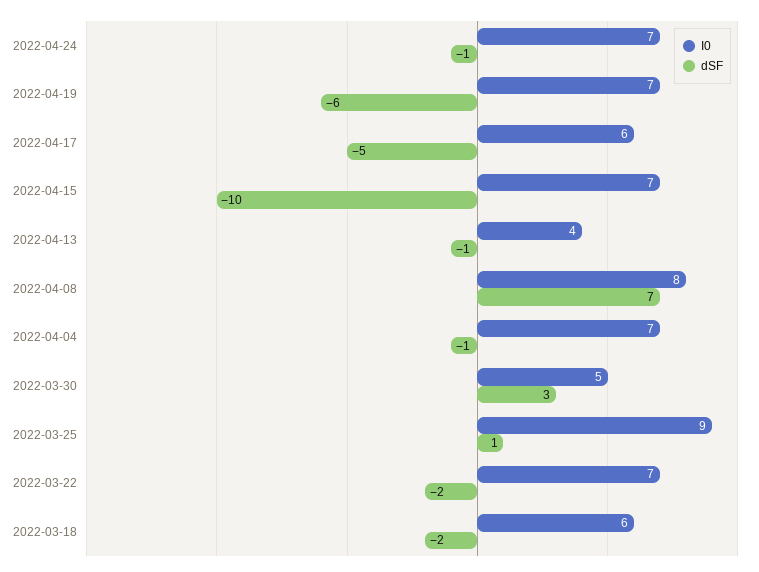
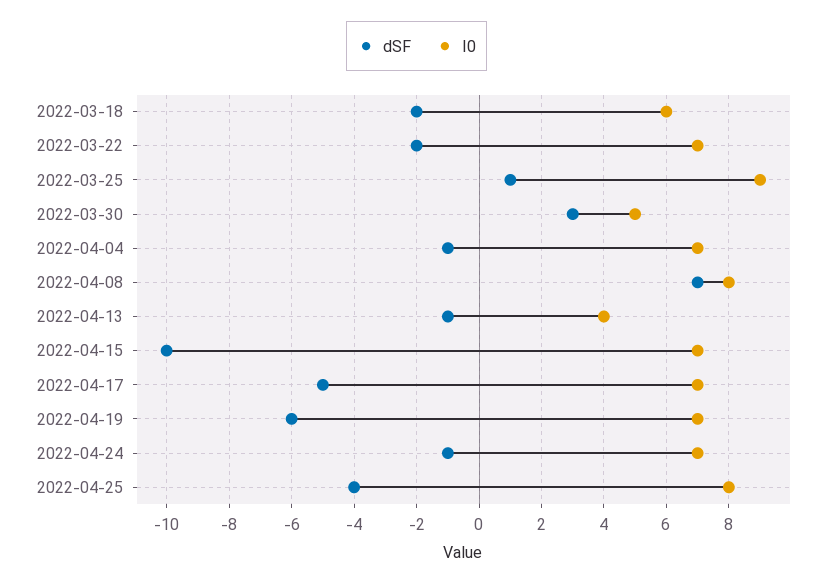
I0, 2022-04-17: 6 -> 7
dSF, 2022-04-25: none -> -4
I0, 2022-04-25: none -> 8

